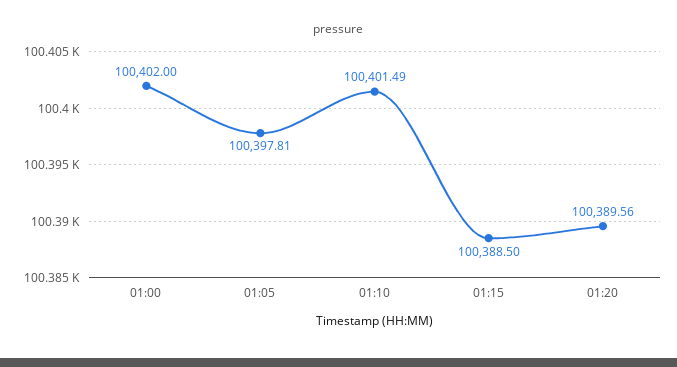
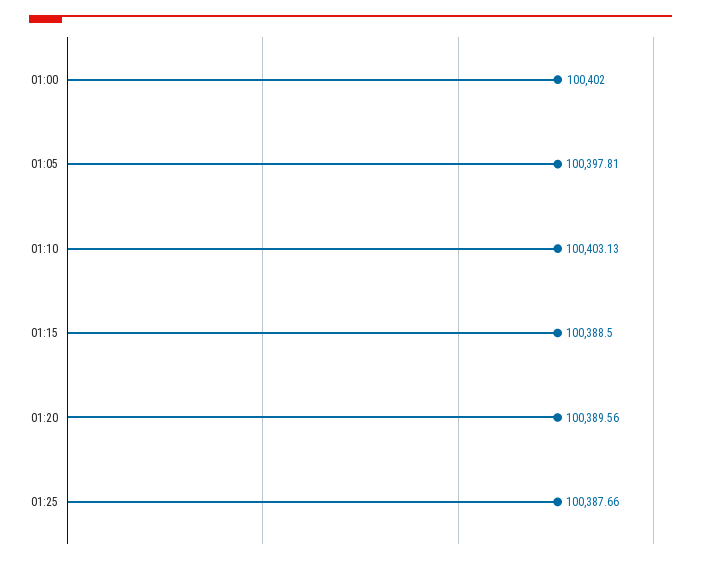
01:10: 100401.49 -> 100403.13
01:25: none -> 100387.66

